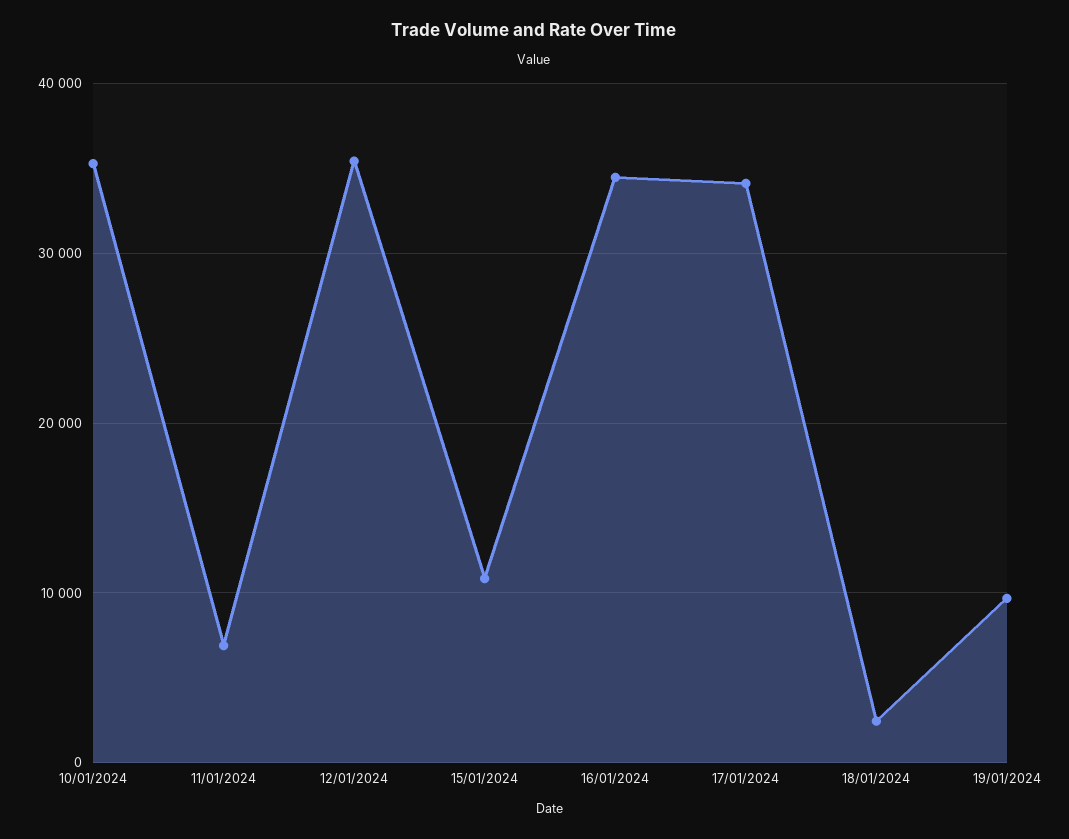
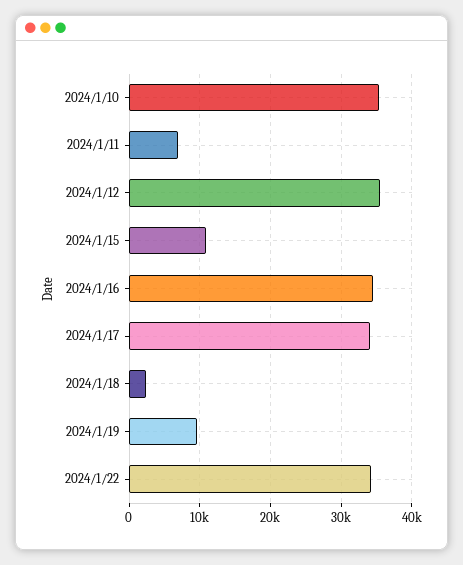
2024/1/22: none -> 34000

